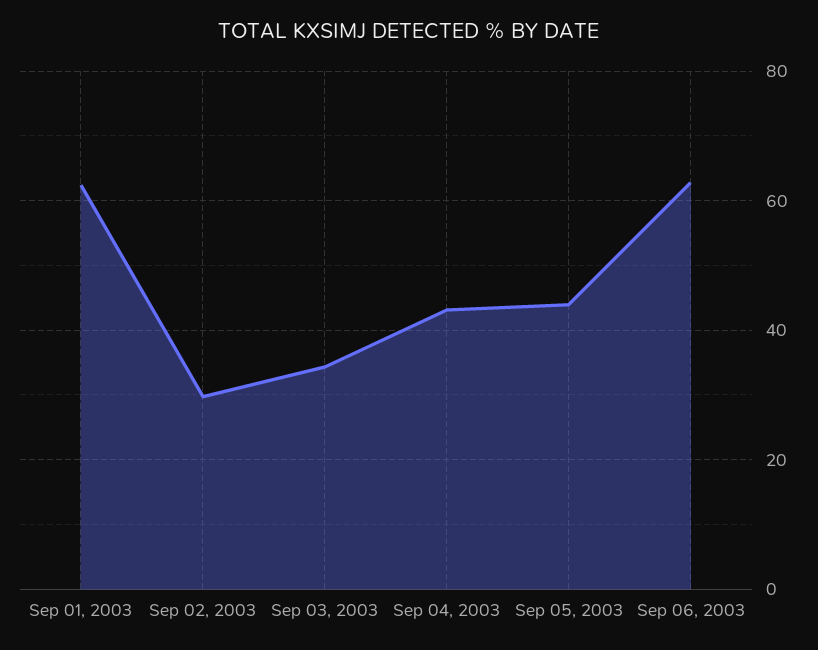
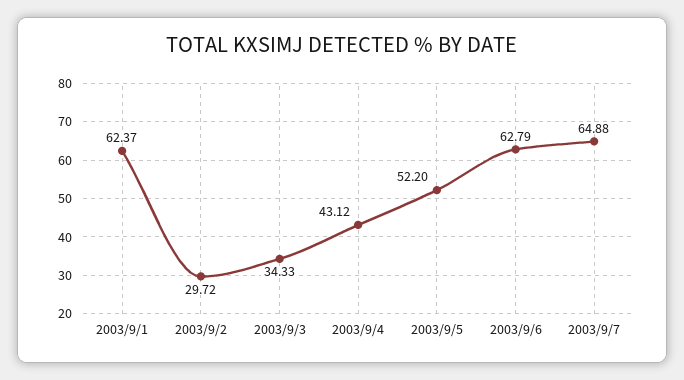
Sep 05, 2003: 44 -> 52.2
2003/9/7: none -> 64.88

